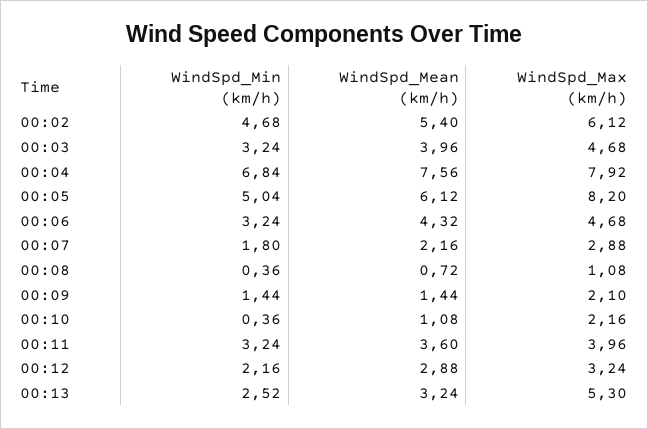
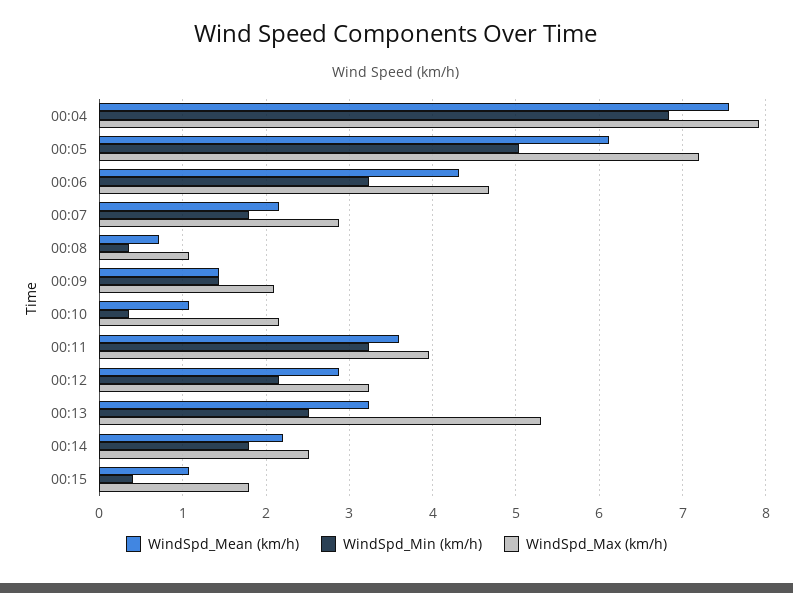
WindSpd_Min (km/h), 00:02: 4.68 -> none
WindSpd_Mean (km/h), 00:02: 5.4 -> none
WindSpd_Max (km/h), 00:02: 6.12 -> none
WindSpd_Min (km/h), 00:03: 3.24 -> none
WindSpd_Mean (km/h), 00:03: 3.96 -> none
WindSpd_Max (km/h), 00:03: 4.68 -> none
WindSpd_Max (km/h), 00:05: 8.2 -> 7.2
WindSpd_Mean (km/h), 00:14: none -> 2.2
WindSpd_Min (km/h), 00:14: none -> 1.8
WindSpd_Max (km/h), 00:14: none -> 2.5
WindSpd_Mean (km/h), 00:15: none -> 1.1
WindSpd_Min (km/h), 00:15: none -> 0.4
WindSpd_Max (km/h), 00:15: none -> 1.8

